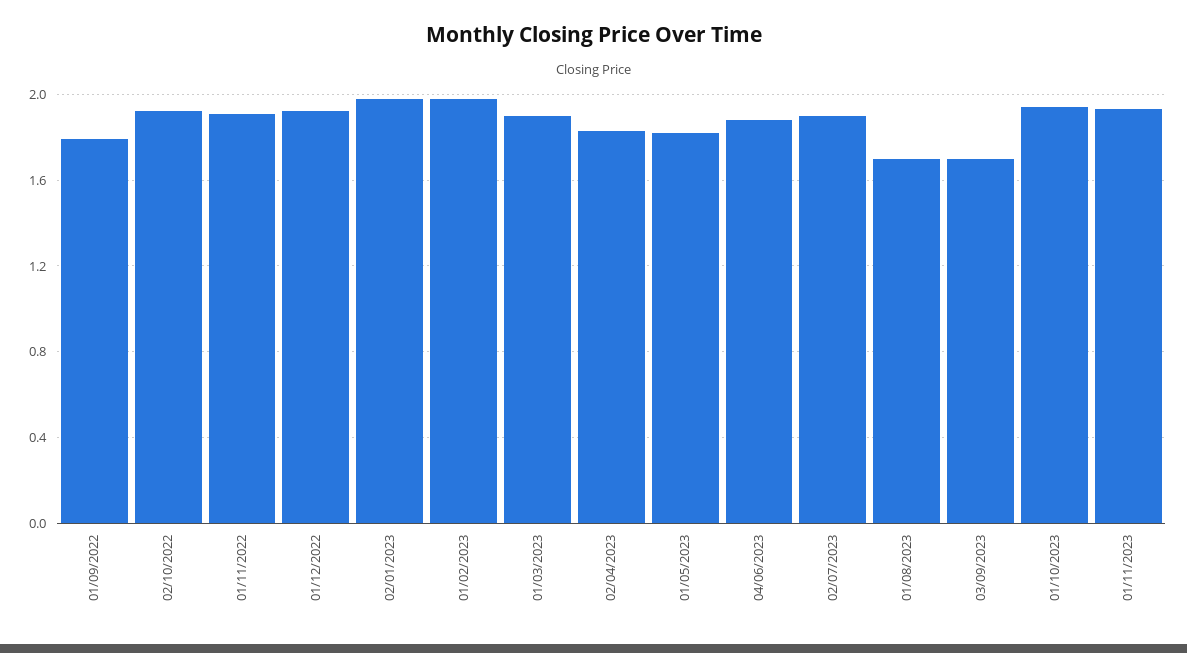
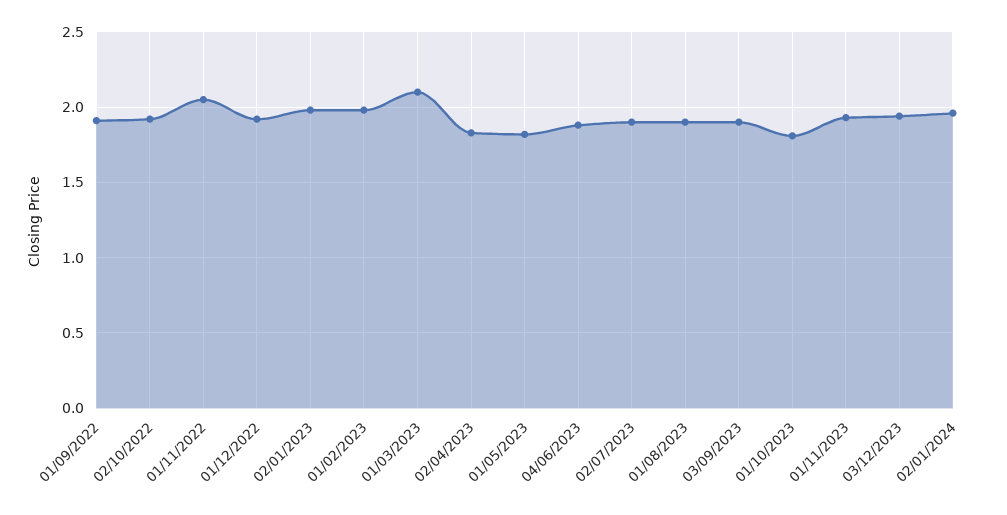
01/09/2022: 1.8 -> 1.9
01/11/2022: 1.9 -> 2.05
01/03/2023: 1.9 -> 2.1
01/08/2023: 1.7 -> 1.9
03/09/2023: 1.7 -> 1.9
01/10/2023: 1.95 -> 1.8
03/12/2023: none -> 1.95
02/01/2024: none -> 1.95

